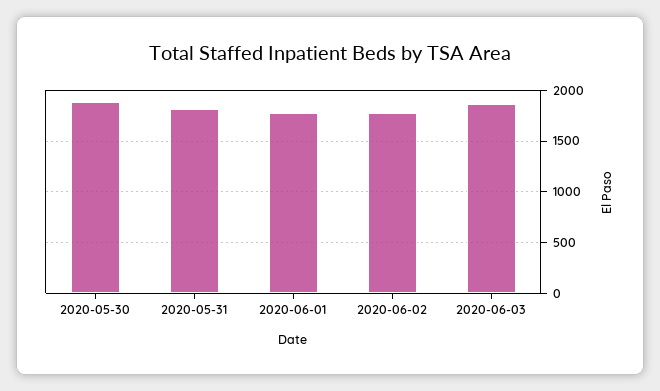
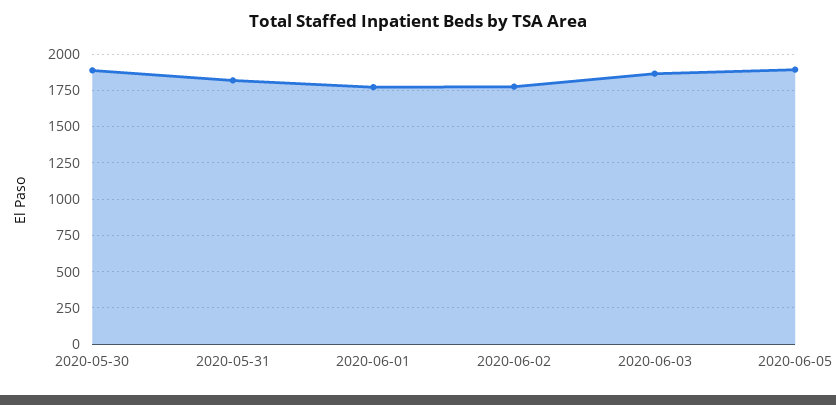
2020-06-05: none -> 1900

